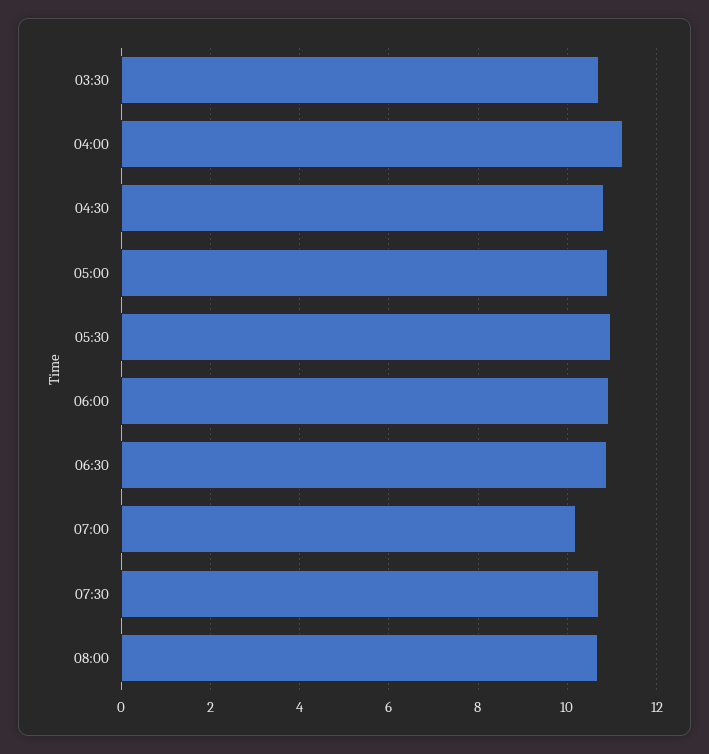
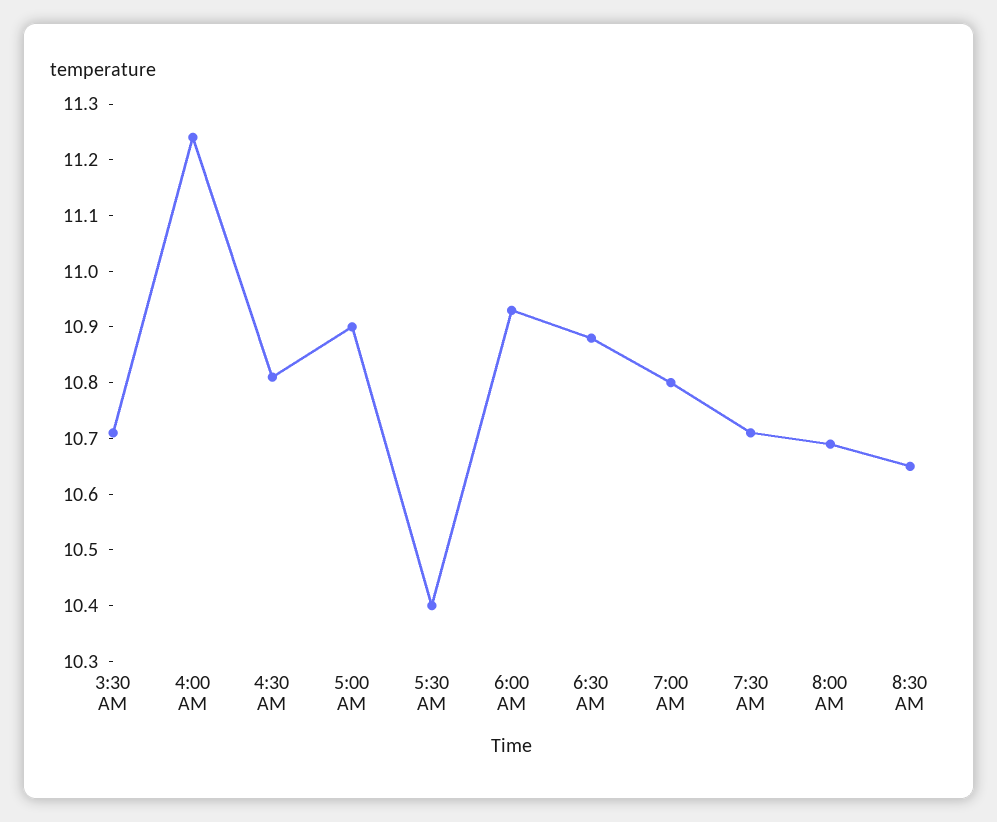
05:30: 11 -> 10.4
07:00: 10.2 -> 10.8
8:30 AM: none -> 10.65

